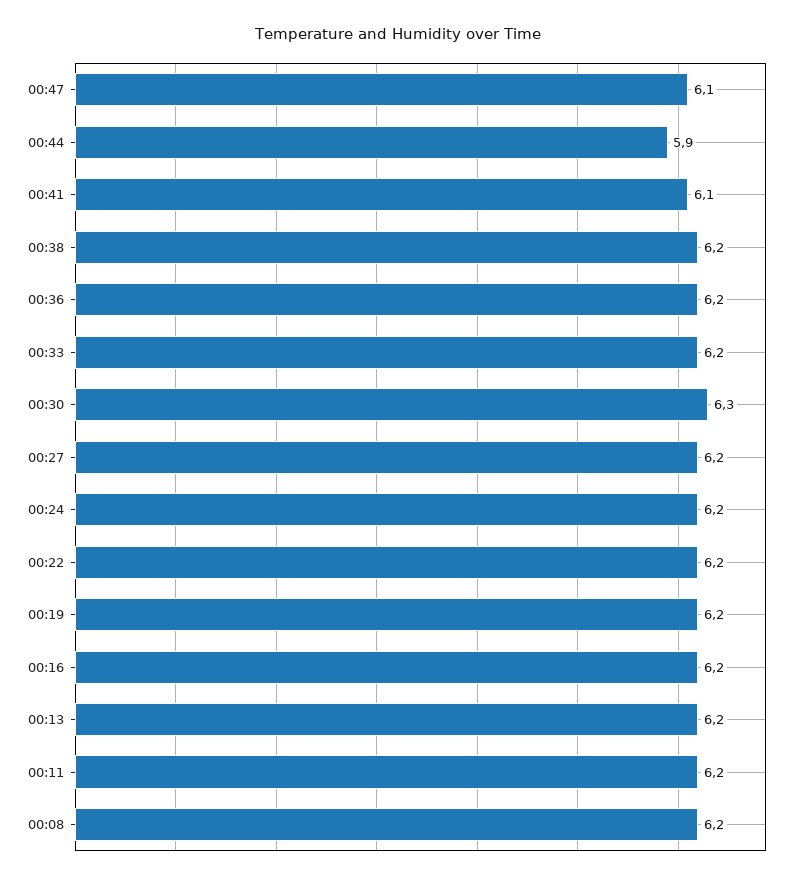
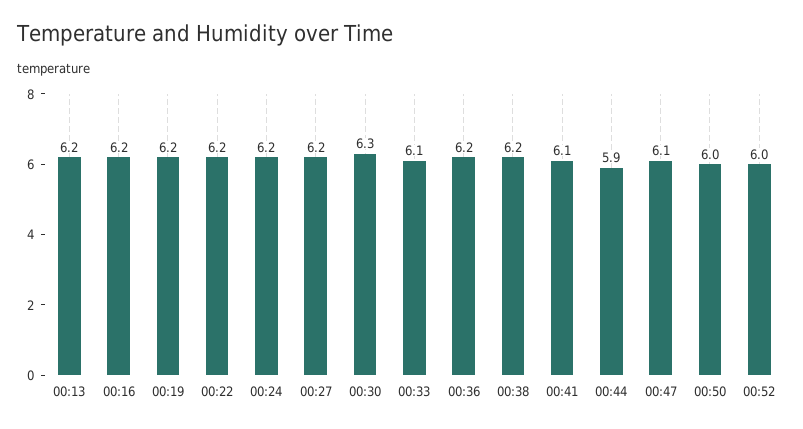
00:33: 6.2 -> 6.1
00:11: 6.2 -> none
00:08: 6.2 -> none
00:50: none -> 6
00:52: none -> 6

